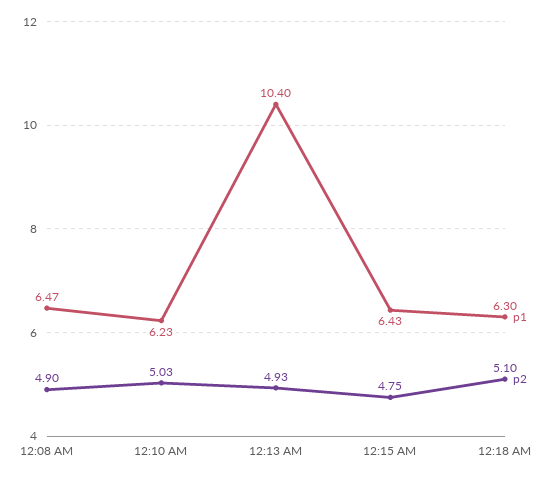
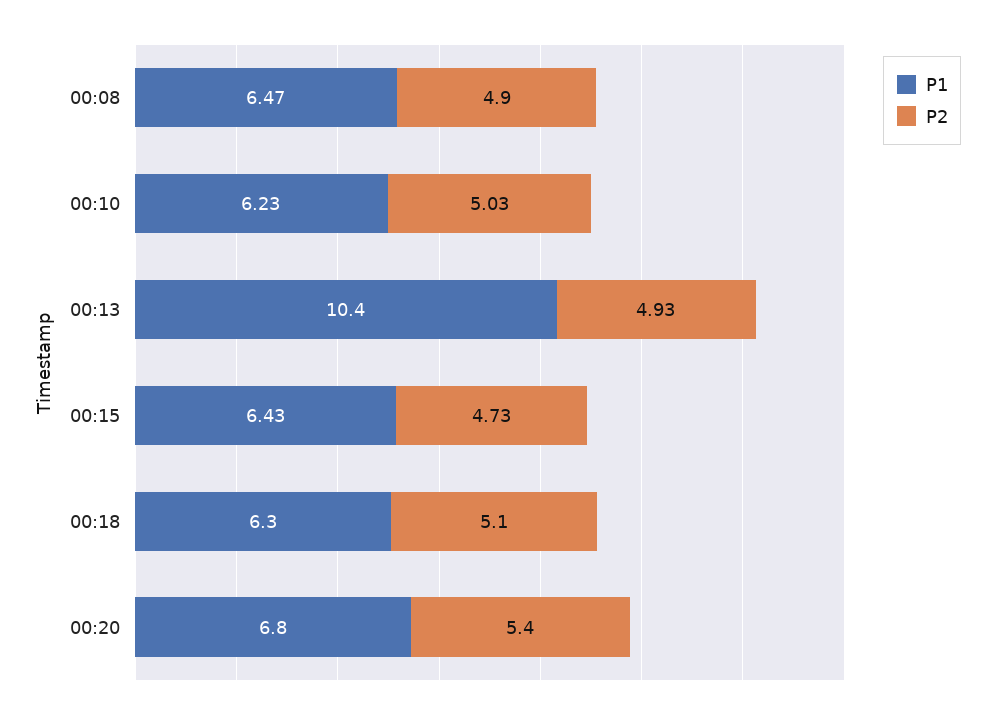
p2, 12:15 AM: 4.75 -> 4.73
p1, 00:20: none -> 6.8
p2, 00:20: none -> 5.4

